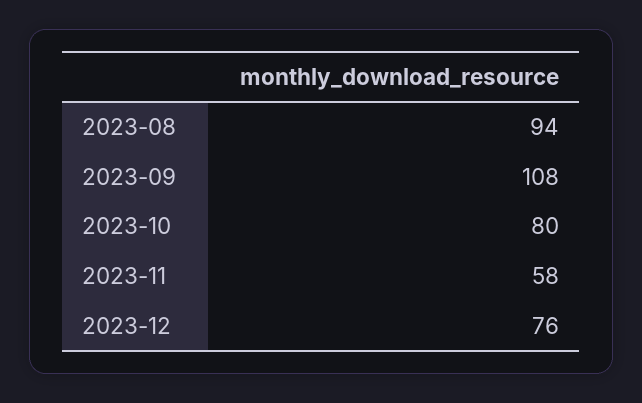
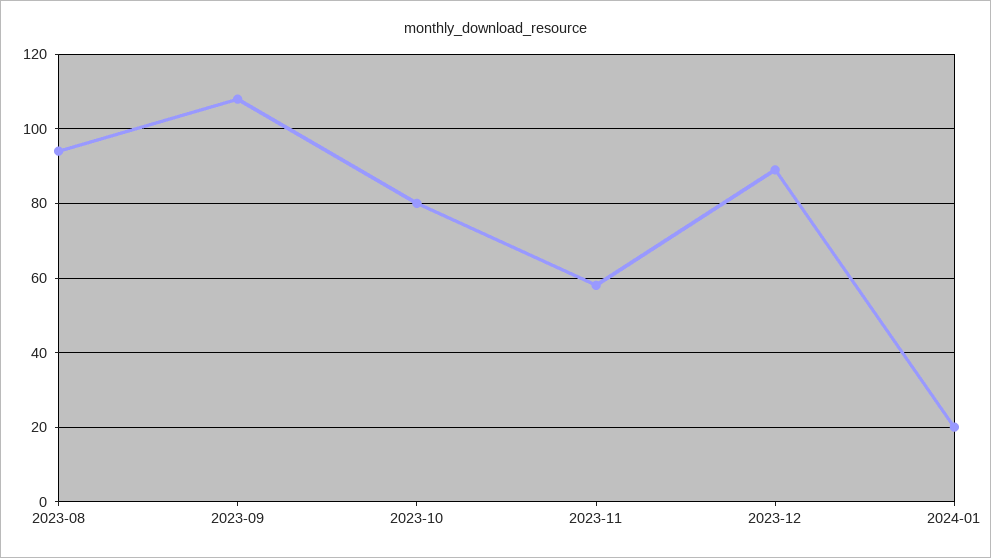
2023-12: 76 -> 90
2024-01: none -> 20

